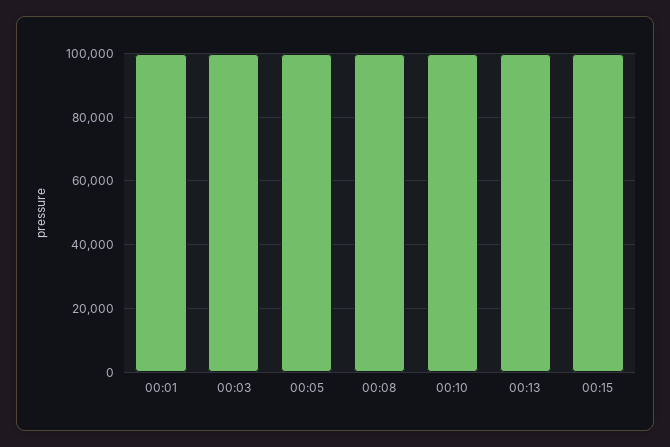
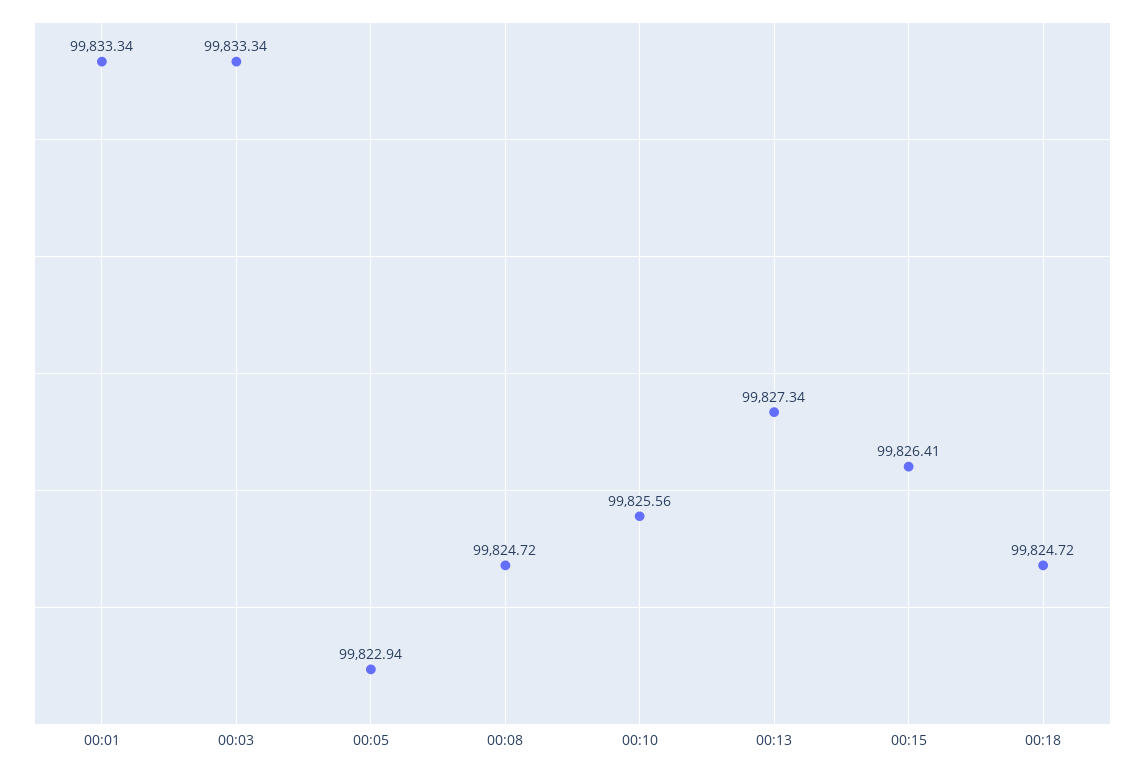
00:18: none -> 99824.72

